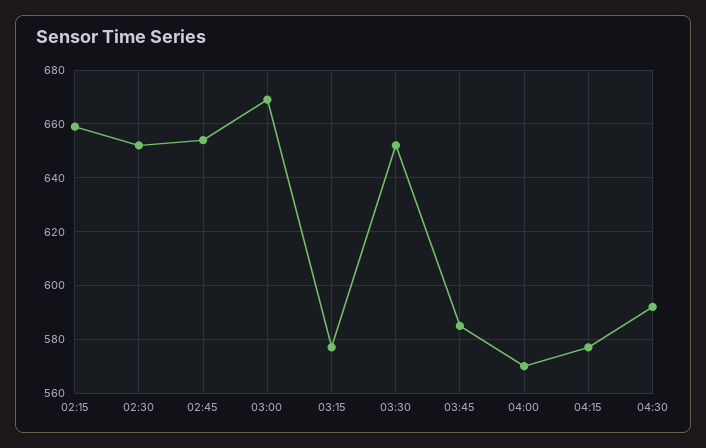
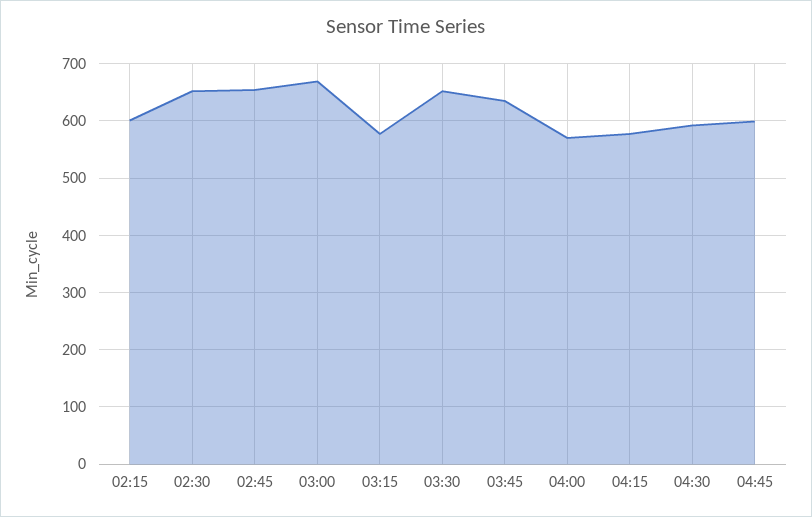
02:15: 660 -> 600
03:45: 585 -> 640
04:45: none -> 600

